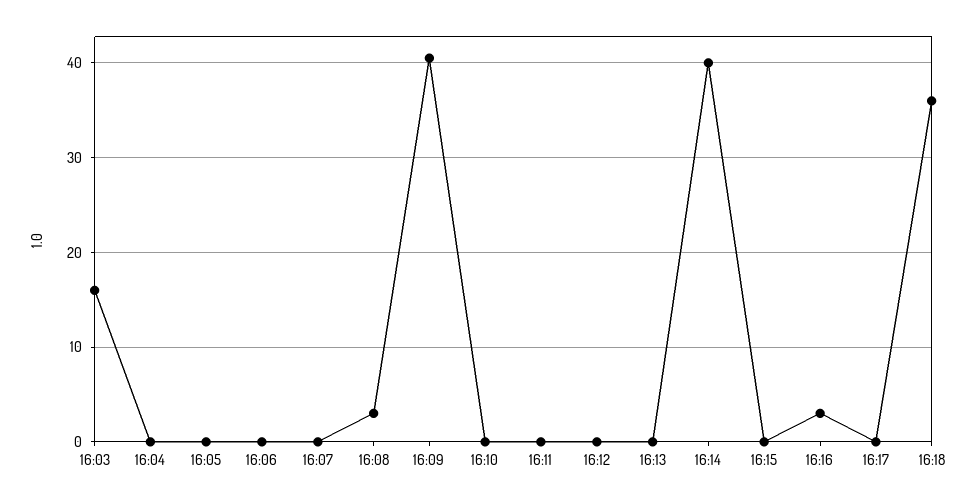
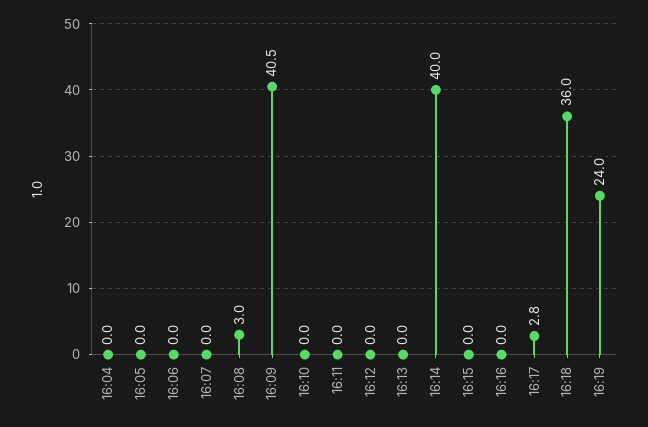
16:03: 16 -> none
16:16: 3 -> 0
16:17: 0 -> 2.8
16:19: none -> 24

